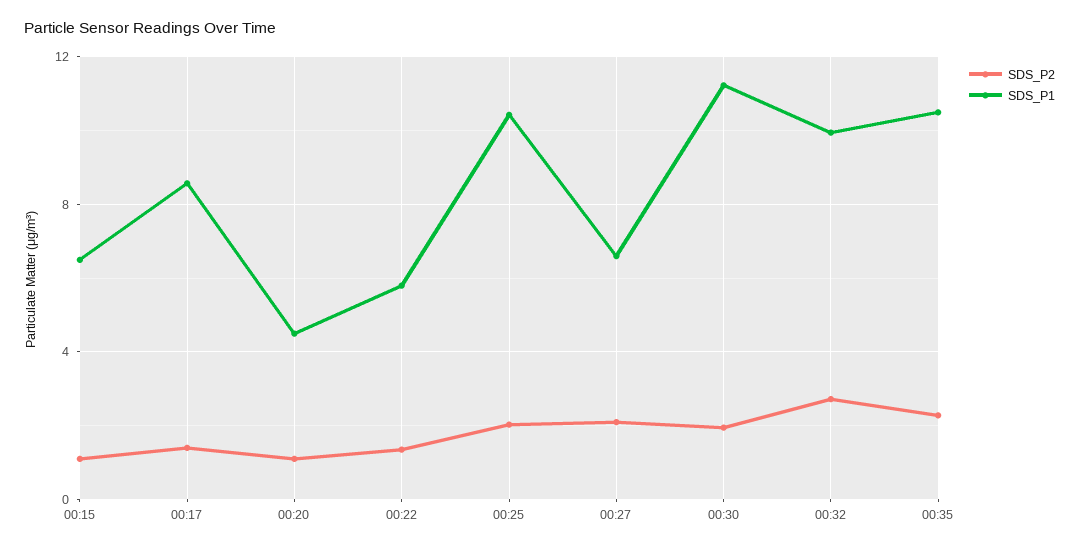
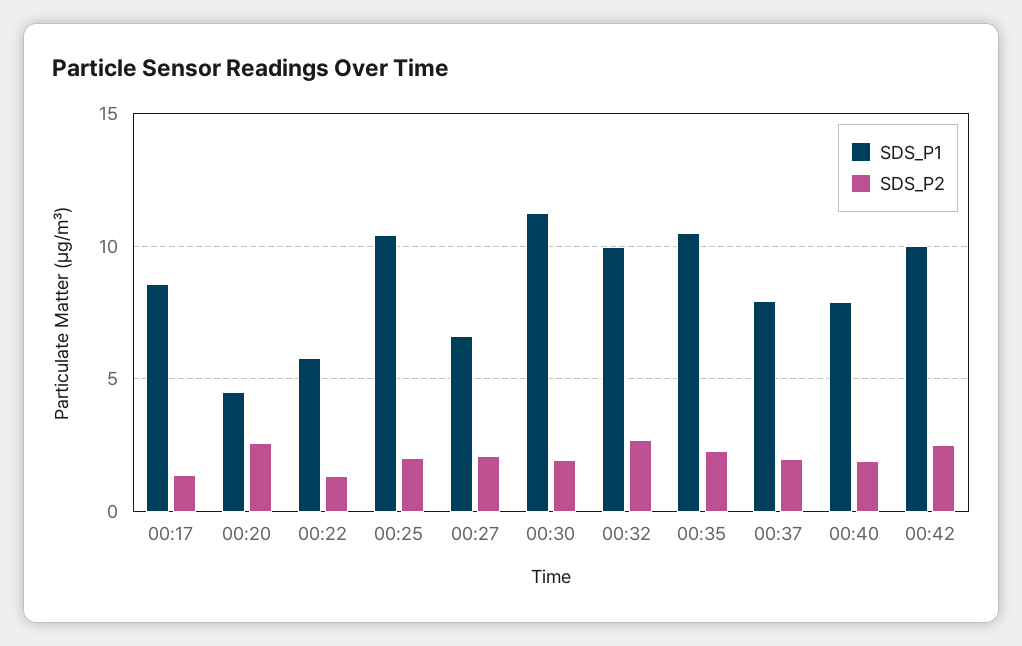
SDS_P2, 00:15: 1 -> none
SDS_P1, 00:15: 6.5 -> none
SDS_P2, 00:20: 1 -> 2.5
SDS_P1, 00:37: none -> 8
SDS_P2, 00:37: none -> 2
SDS_P1, 00:40: none -> 8
SDS_P2, 00:40: none -> 2
SDS_P1, 00:42: none -> 10
SDS_P2, 00:42: none -> 2.5

